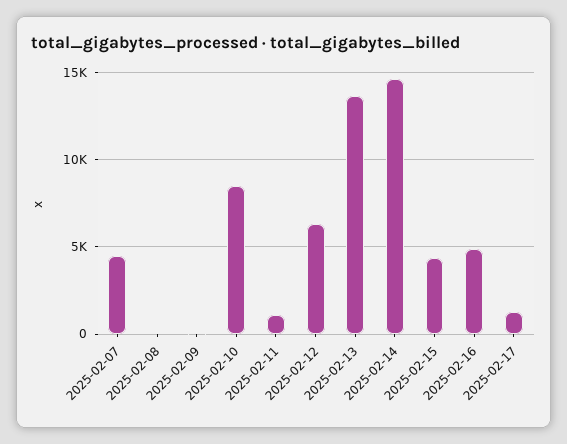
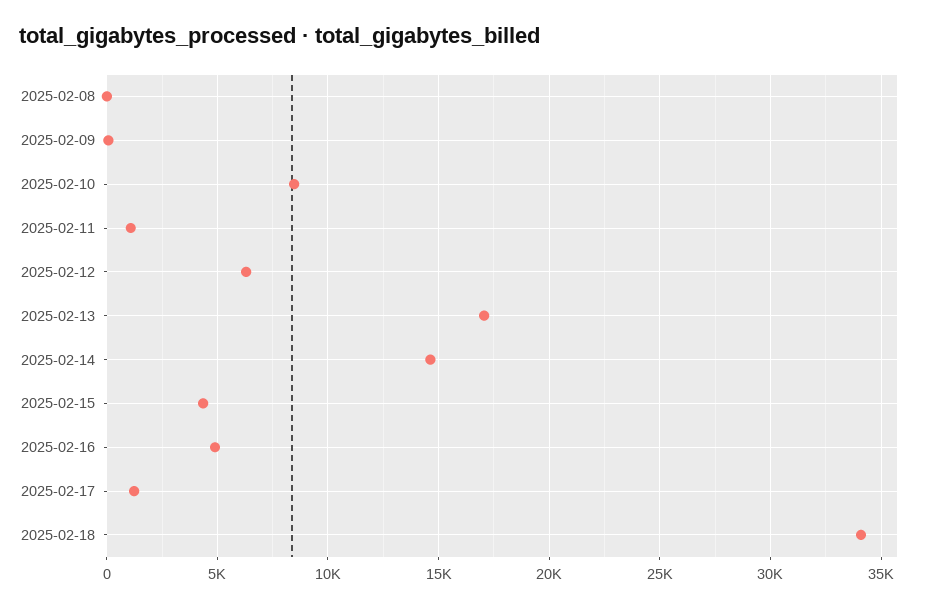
2025-02-07: 4500 -> none
2025-02-13: 13500 -> 17000
2025-02-18: none -> 34000

